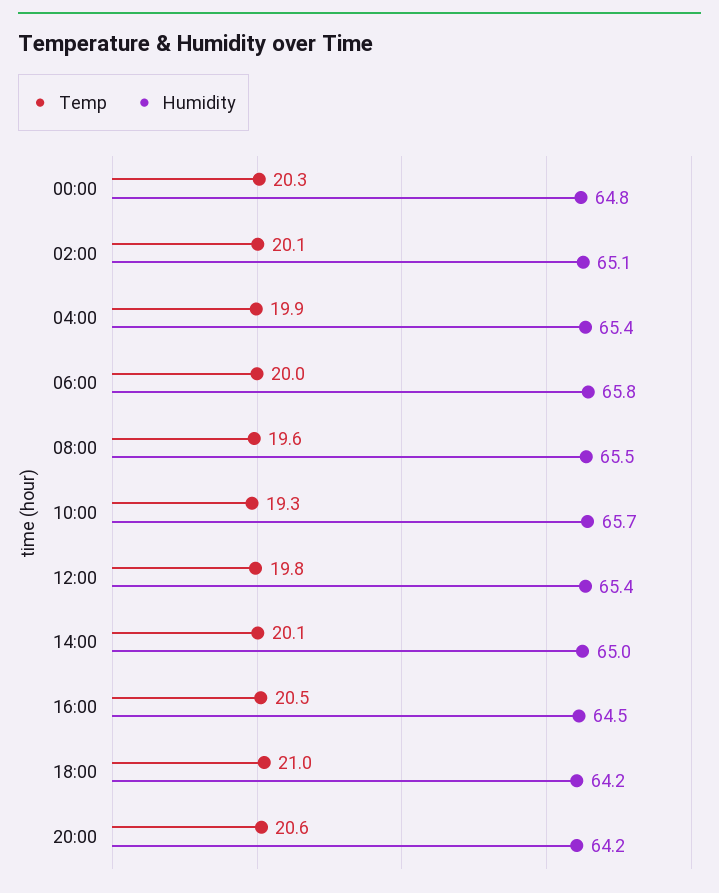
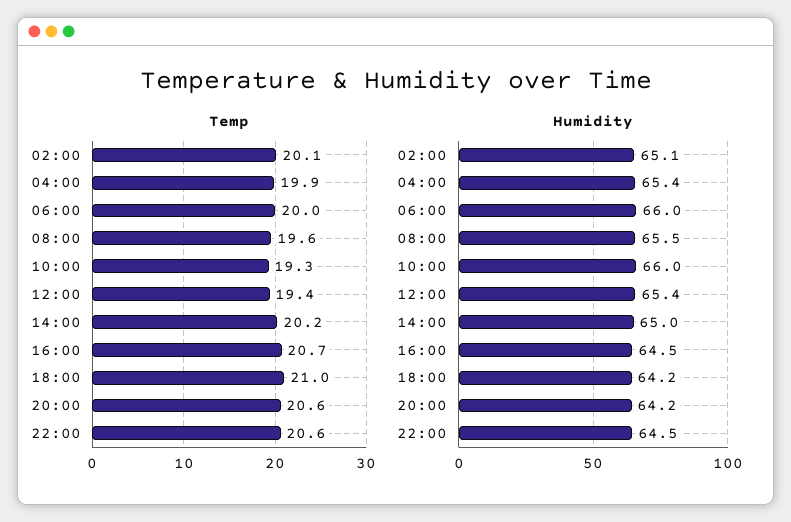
Temp, 00:00: 20.3 -> none
Humidity, 00:00: 64.8 -> none
Humidity, 06:00: 65.8 -> 66
Humidity, 10:00: 65.7 -> 66
Temp, 12:00: 19.8 -> 19.4
Temp, 14:00: 20.1 -> 20.2
Temp, 16:00: 20.5 -> 20.7
Temp, 22:00: none -> 20.6
Humidity, 22:00: none -> 64.5

